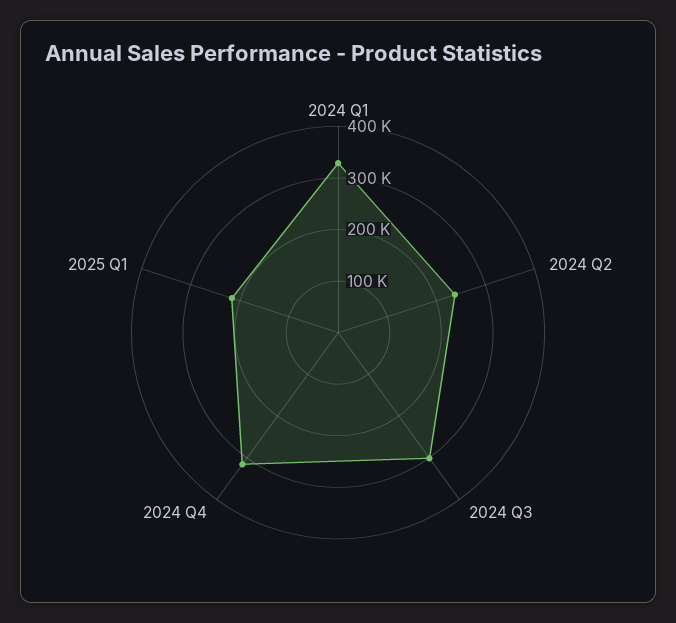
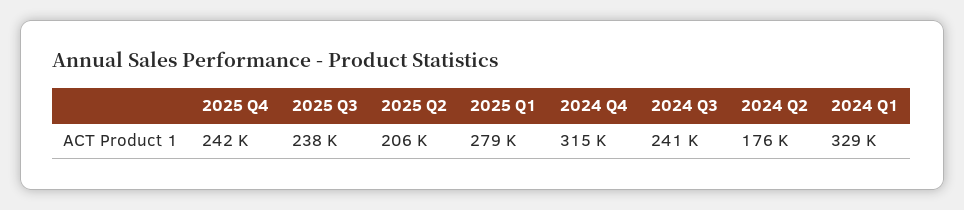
2024 Q2: 240000 -> 176000
2024 Q3: 300000 -> 241000
2025 Q1: 220000 -> 279000
2025 Q4: none -> 242000
2025 Q3: none -> 238000
2025 Q2: none -> 206000

